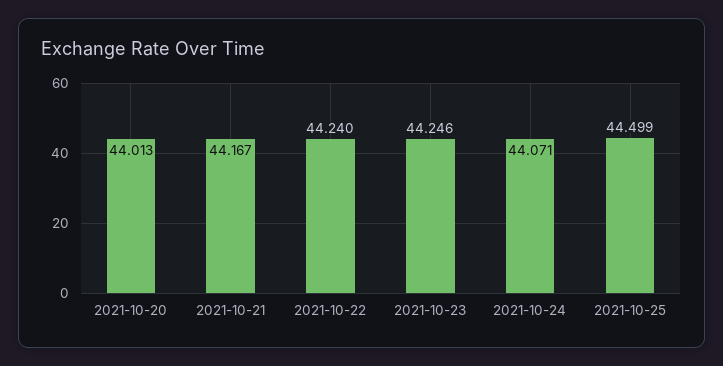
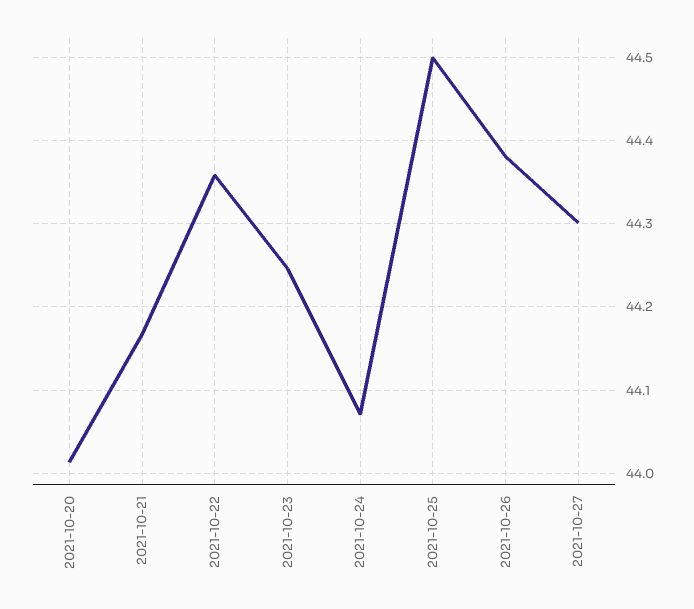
2021-10-22: 44.24 -> 44.36
2021-10-26: none -> 44.38
2021-10-27: none -> 44.3

